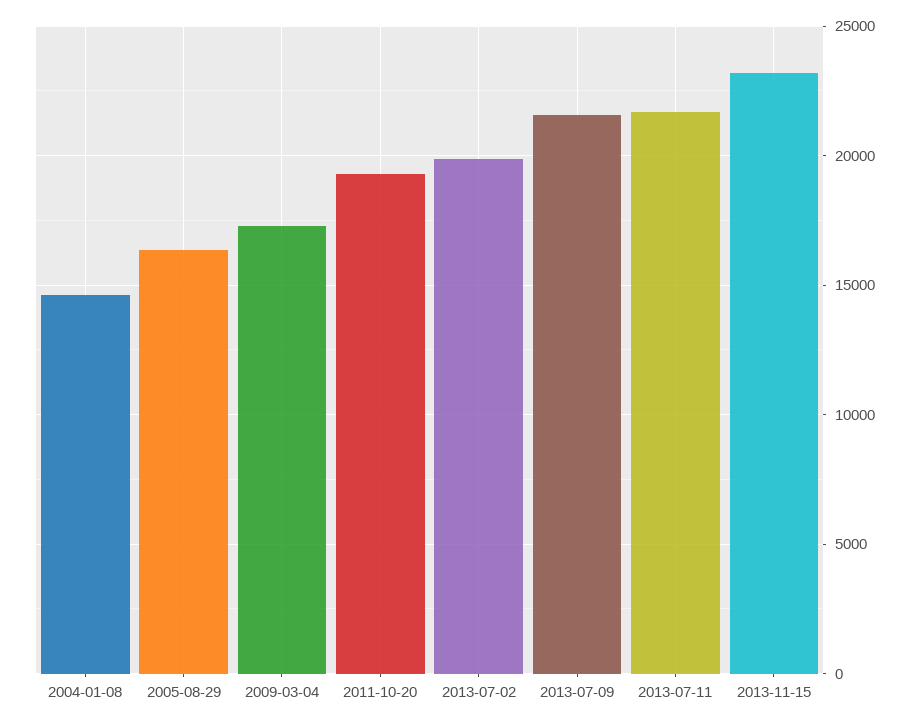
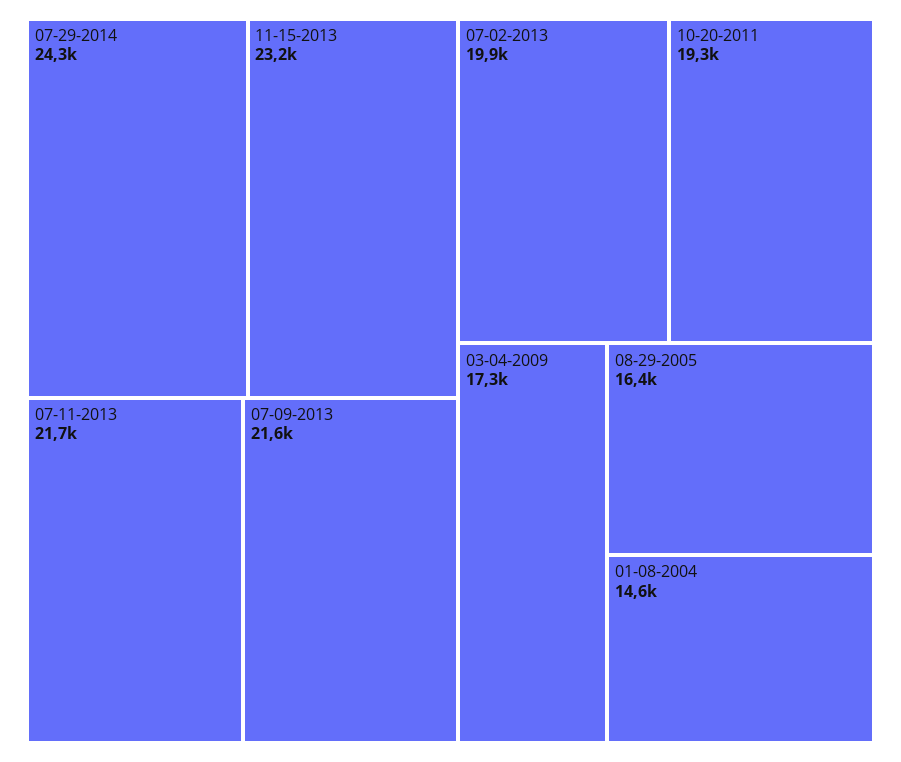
07-29-2014: none -> 24300

